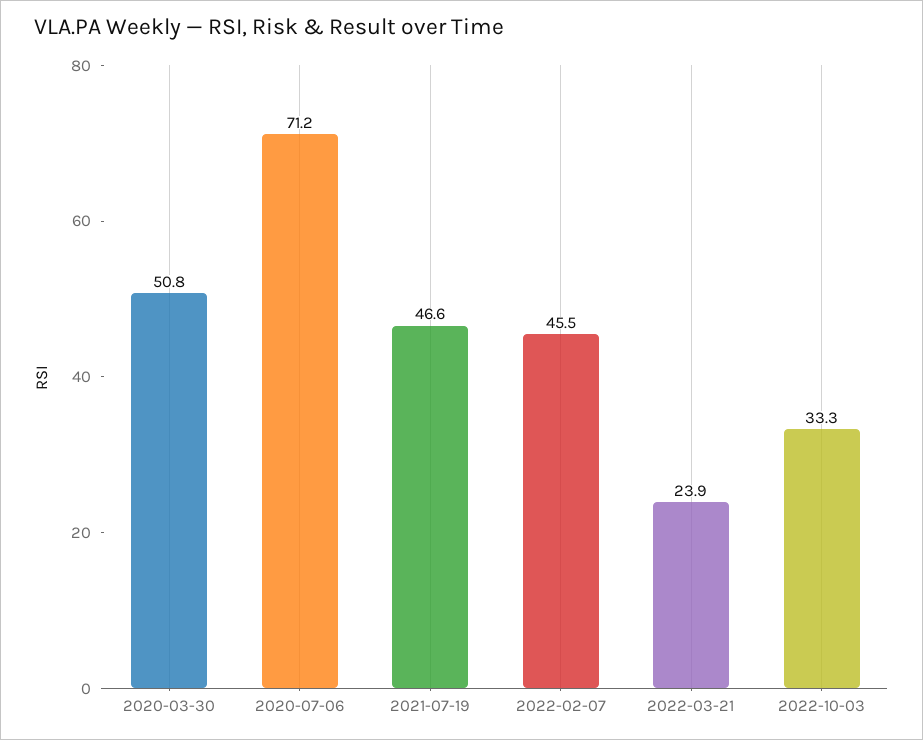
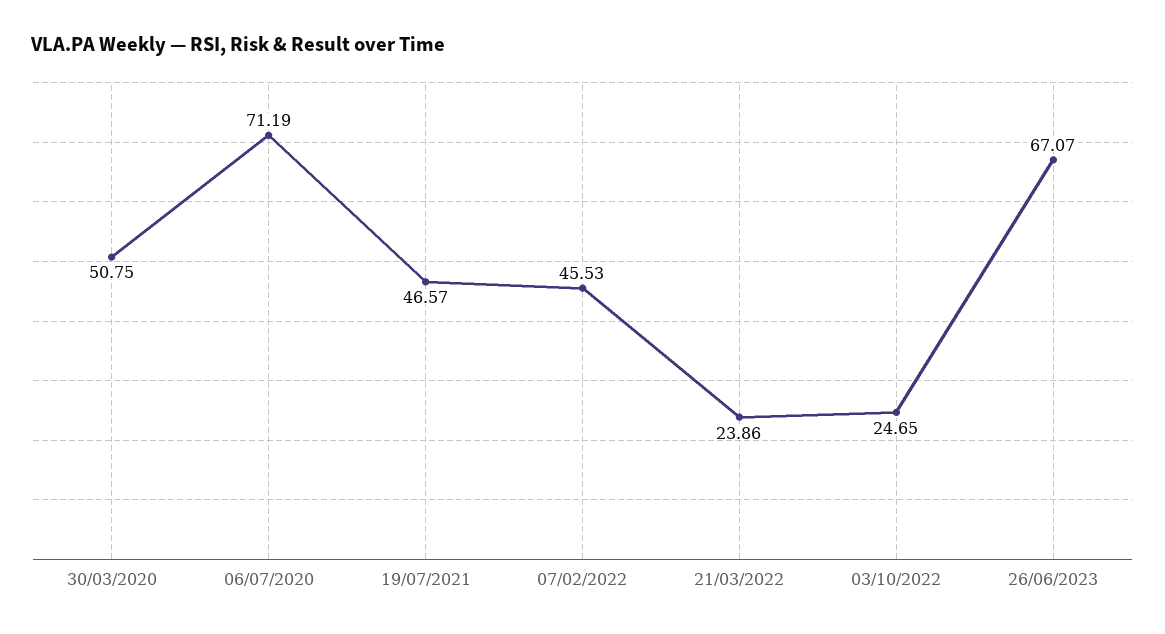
2022-10-03: 33.3 -> 24.65
26/06/2023: none -> 67.07

